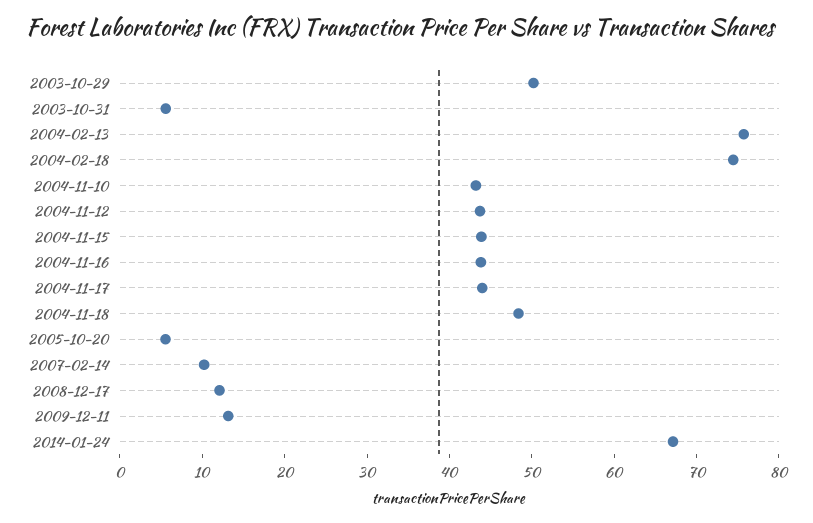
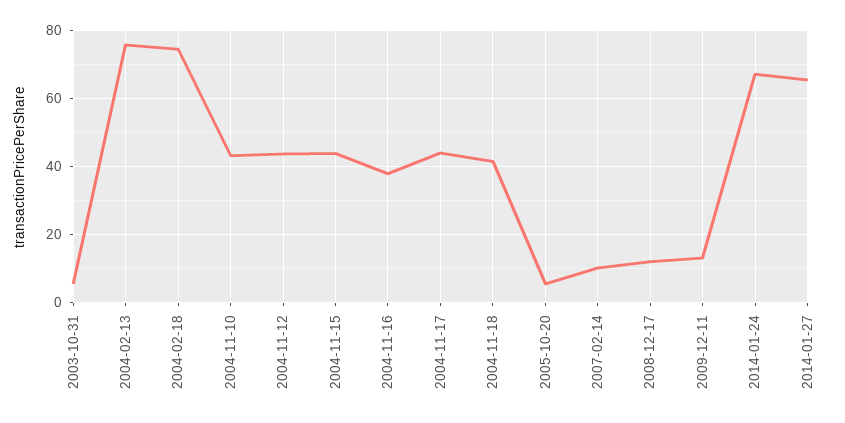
2003-10-29: 50 -> none
2004-11-16: 44 -> 38
2004-11-18: 48 -> 42
2014-01-27: none -> 66

